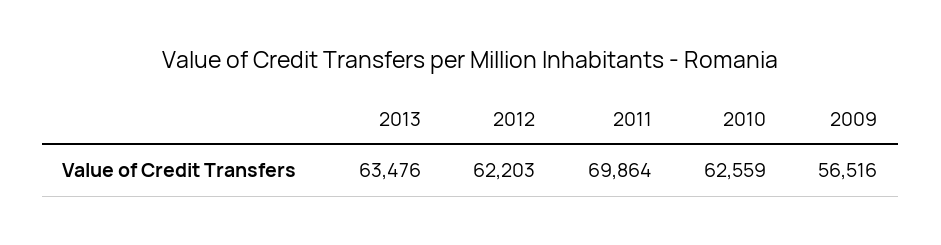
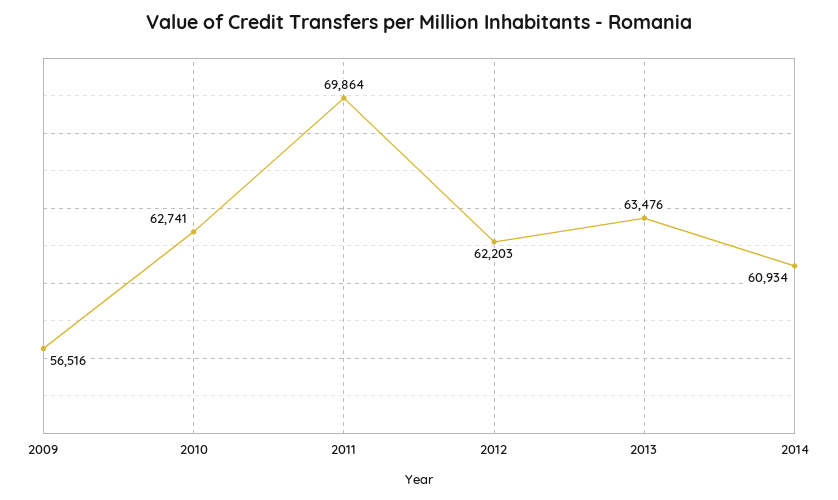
2010: 62559 -> 62741
2014: none -> 60934

